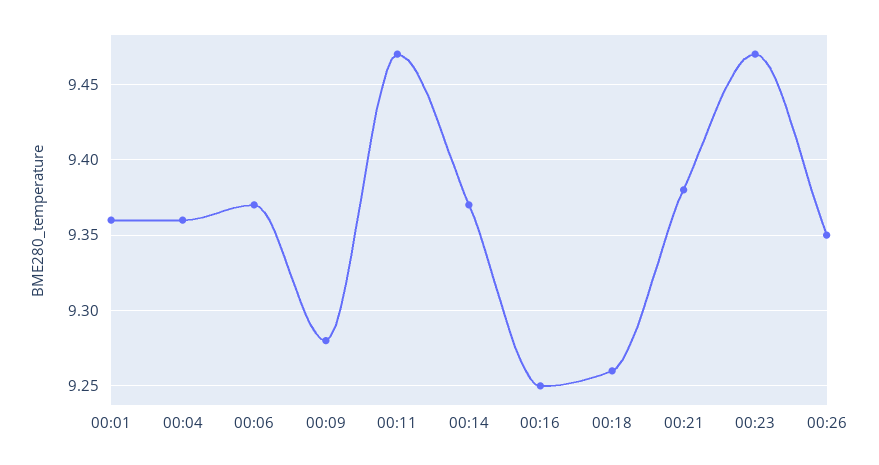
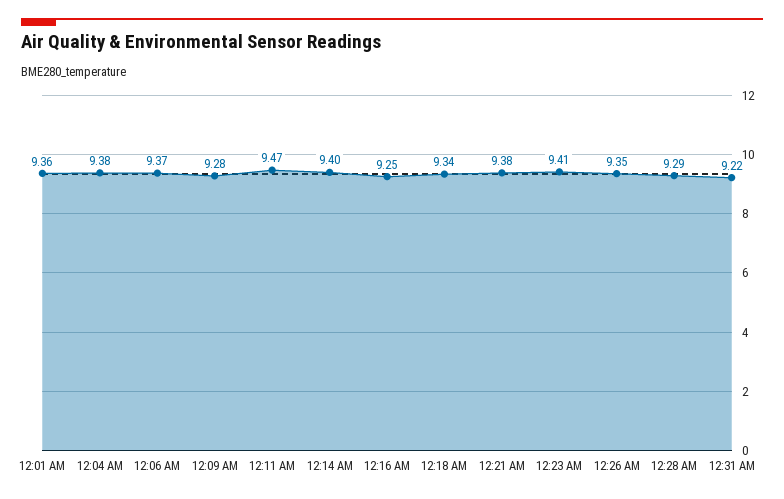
00:04: 9.36 -> 9.38
00:14: 9.37 -> 9.4
00:18: 9.26 -> 9.34
00:23: 9.47 -> 9.41
12:28 AM: none -> 9.29
12:31 AM: none -> 9.22

